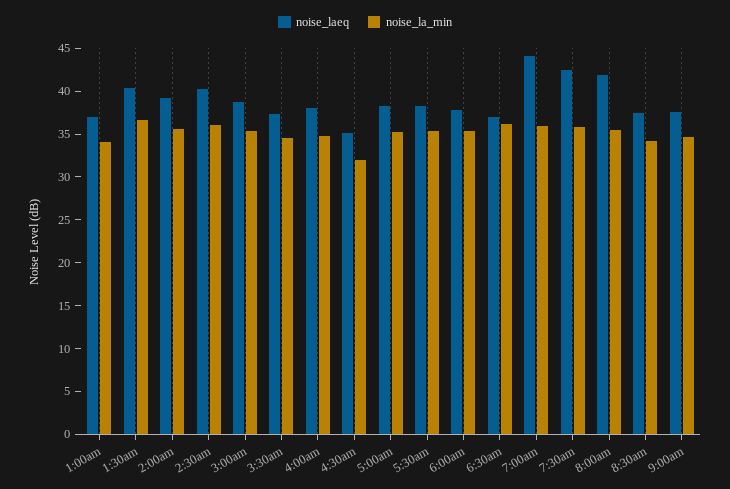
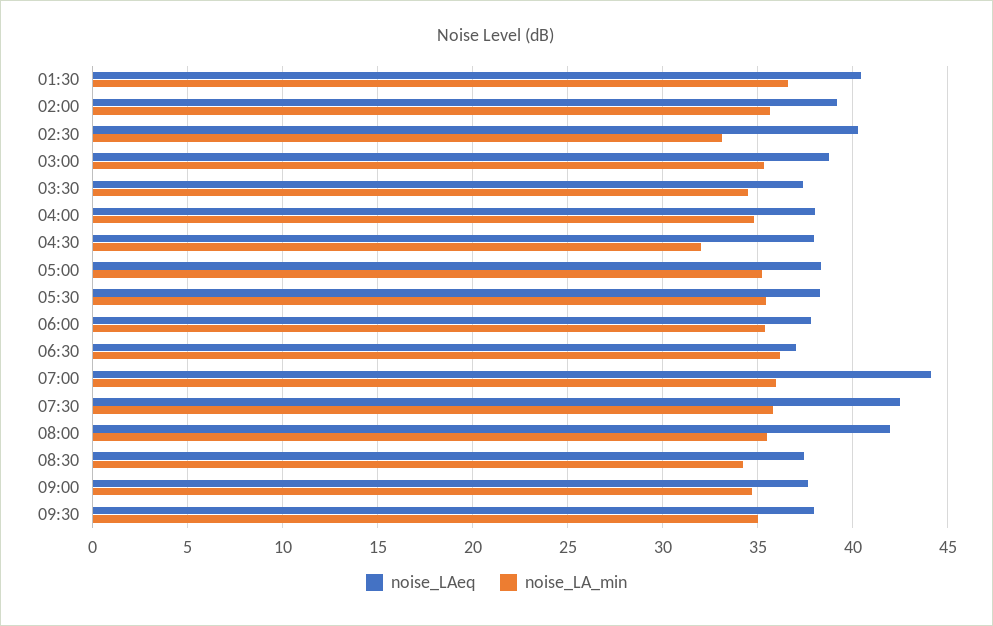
noise_laeq, 1:00am: 37 -> none
noise_la_min, 1:00am: 34 -> none
noise_la_min, 2:30am: 36 -> 33
noise_laeq, 4:30am: 35 -> 38
noise_laeq, 09:30: none -> 38
noise_la_min, 09:30: none -> 35

